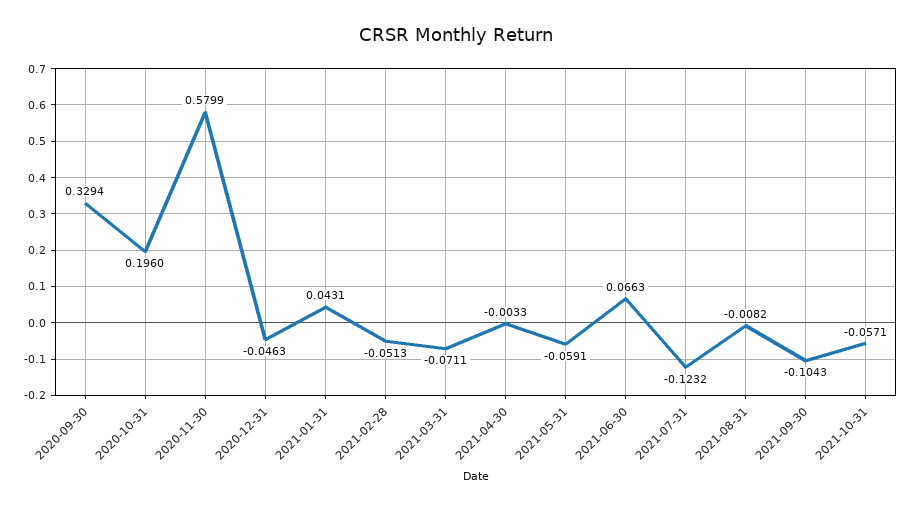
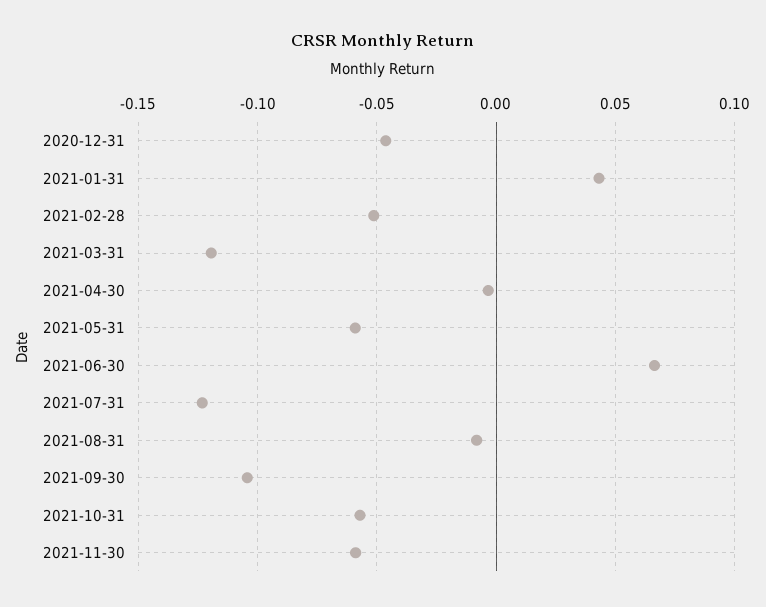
2020-09-30: 0.3294 -> none
2020-10-31: 0.196 -> none
2020-11-30: 0.5799 -> none
2021-03-31: -0.0711 -> -0.12
2021-11-30: none -> -0.06

